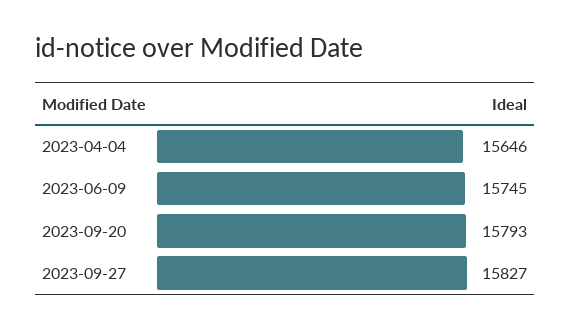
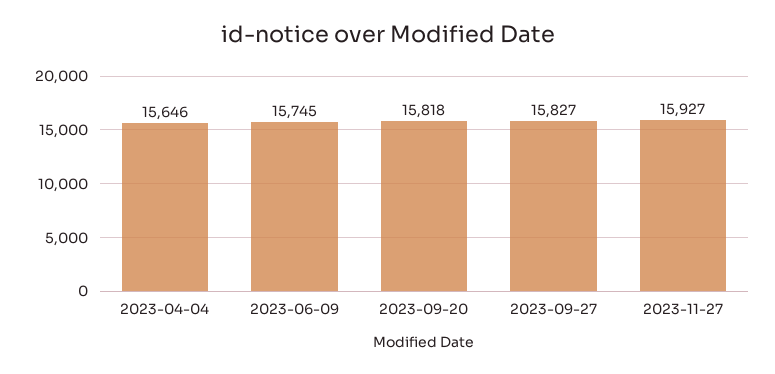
2023-09-20: 15793 -> 15818
2023-11-27: none -> 15927

